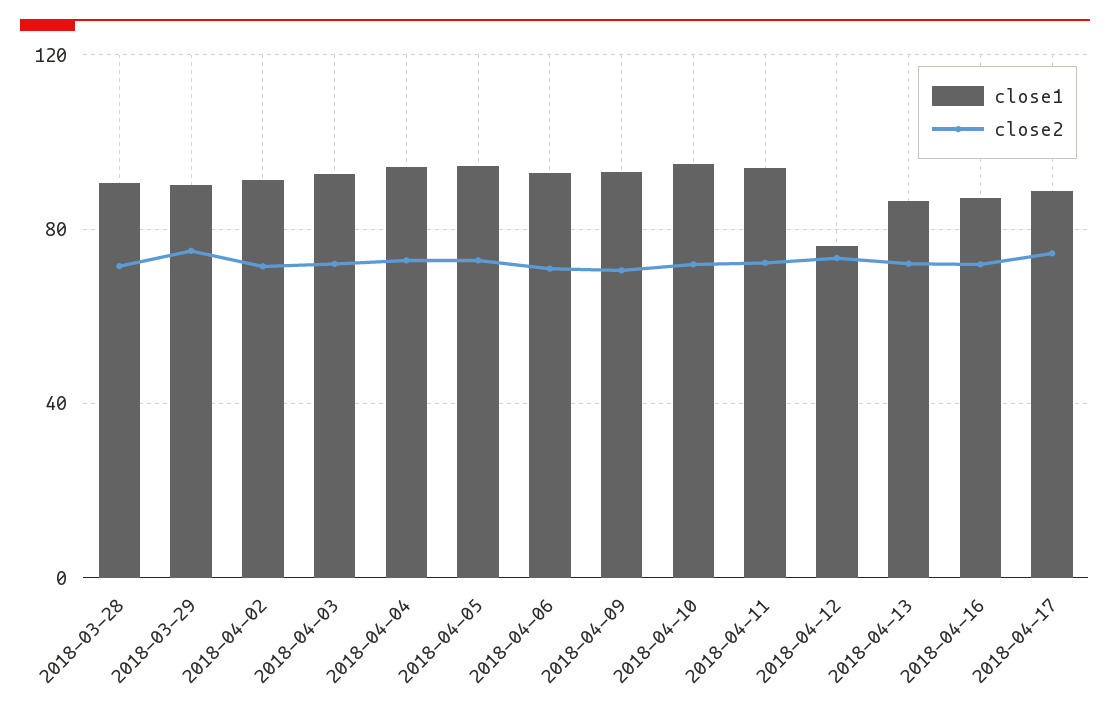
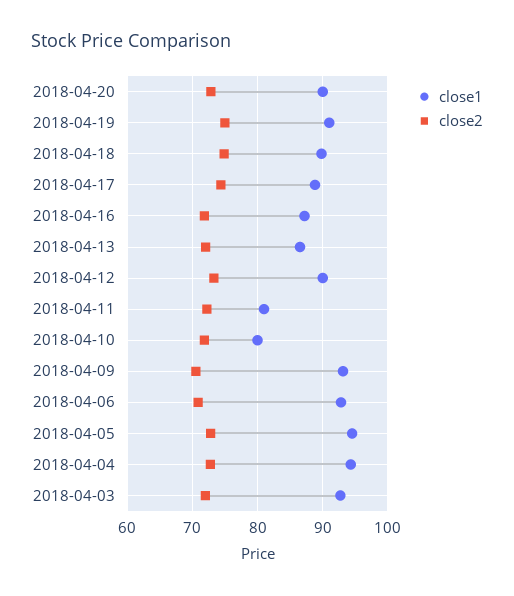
close1, 2018-03-28: 90 -> none
close2, 2018-03-28: 70 -> none
close1, 2018-03-29: 90 -> none
close2, 2018-03-29: 75 -> none
close1, 2018-04-02: 90 -> none
close2, 2018-04-02: 70 -> none
close1, 2018-04-10: 95 -> 80
close1, 2018-04-11: 95 -> 81
close1, 2018-04-12: 75 -> 90
close1, 2018-04-20: none -> 90
close2, 2018-04-20: none -> 73
close1, 2018-04-19: none -> 91
close2, 2018-04-19: none -> 75
close1, 2018-04-18: none -> 90
close2, 2018-04-18: none -> 75

